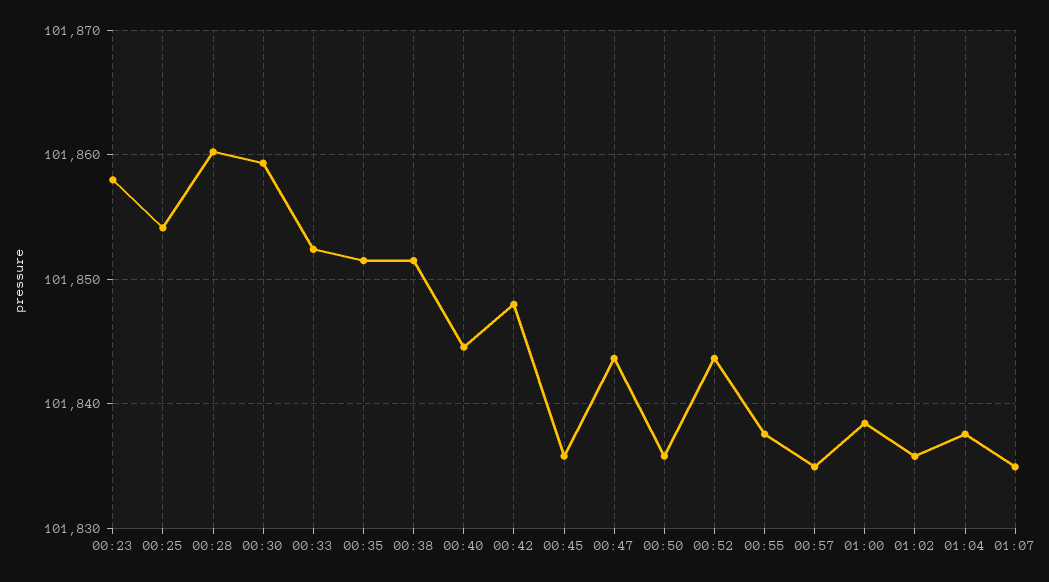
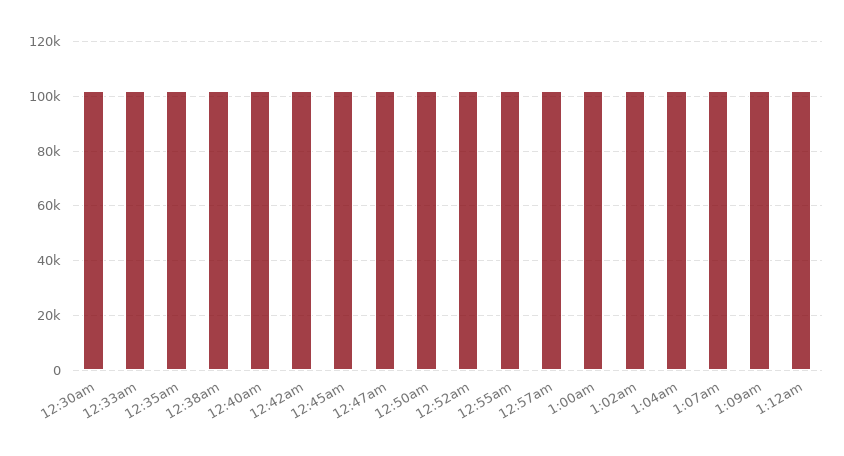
00:23: 101858 -> none
00:25: 101854 -> none
00:28: 101860 -> none
1:09am: none -> 102500
1:12am: none -> 102500

